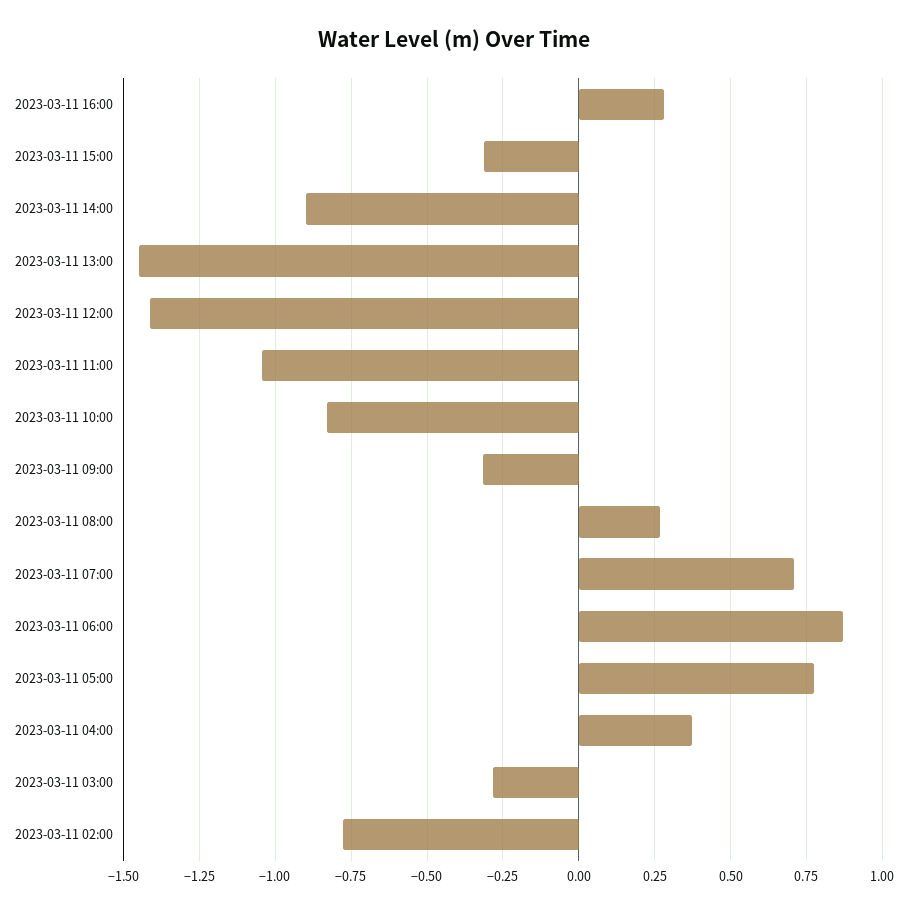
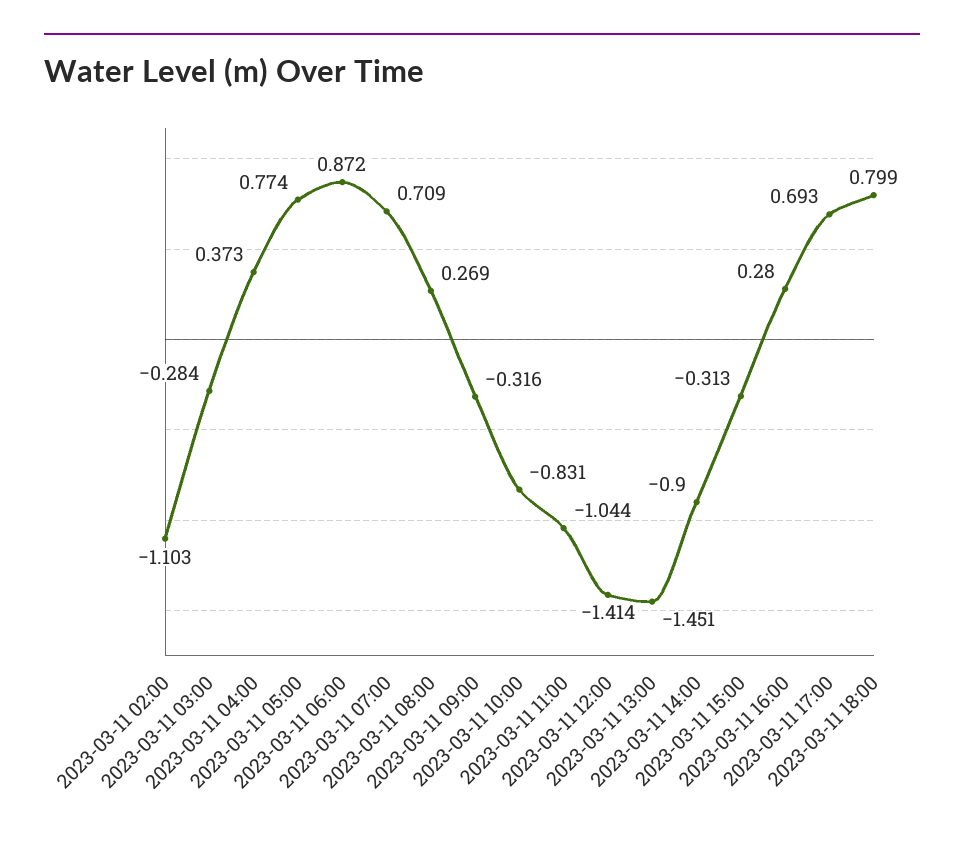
2023-03-11 02:00: -0.775 -> -1.103
2023-03-11 17:00: none -> 0.693
2023-03-11 18:00: none -> 0.799

